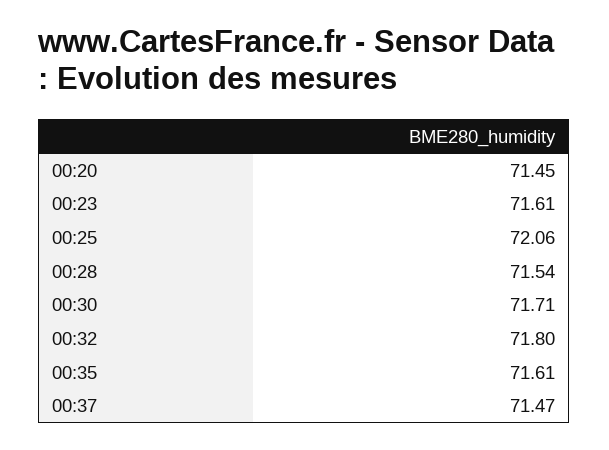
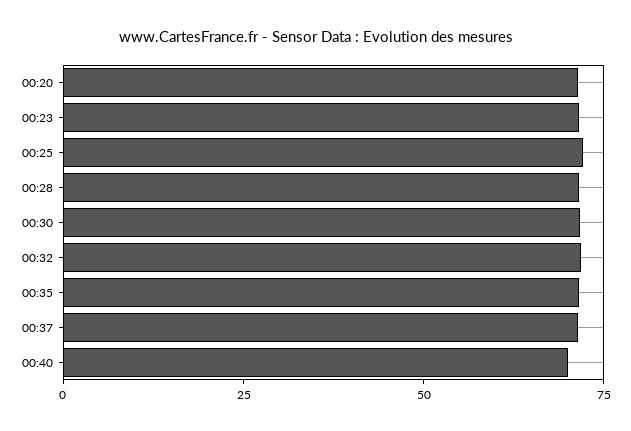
00:40: none -> 70

